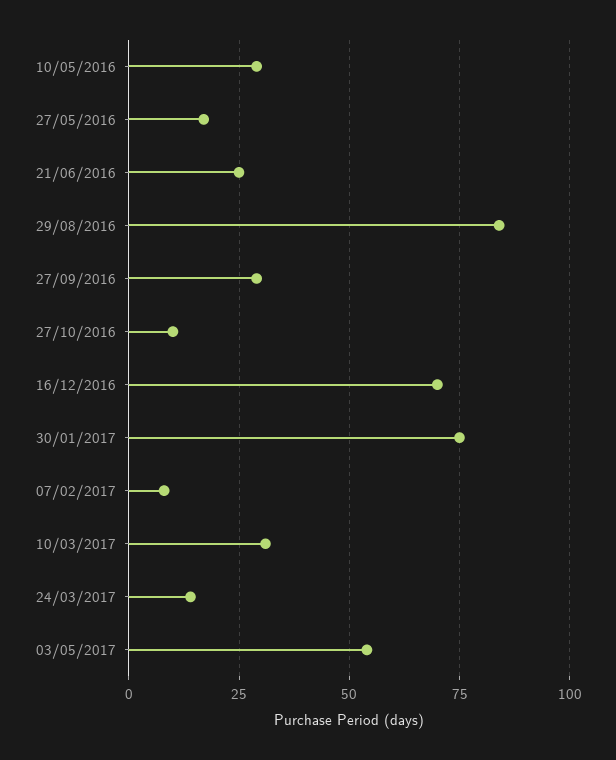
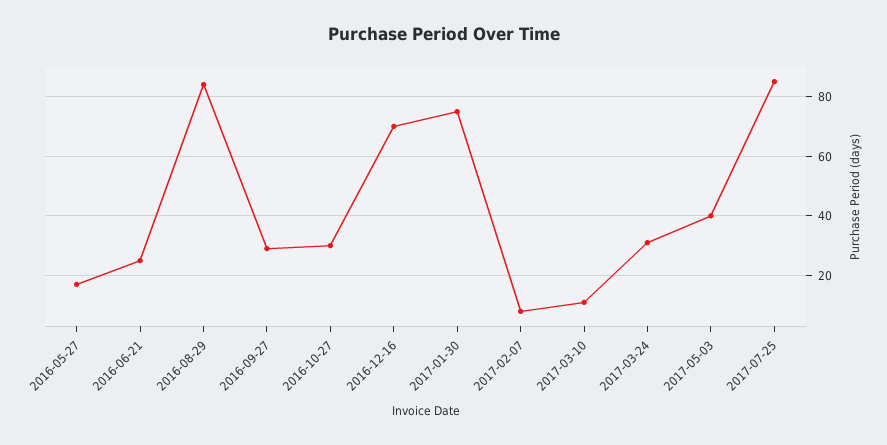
10/05/2016: 30 -> none
27/10/2016: 10 -> 30
10/03/2017: 30 -> 10
24/03/2017: 15 -> 30
03/05/2017: 55 -> 40
2017-07-25: none -> 85

